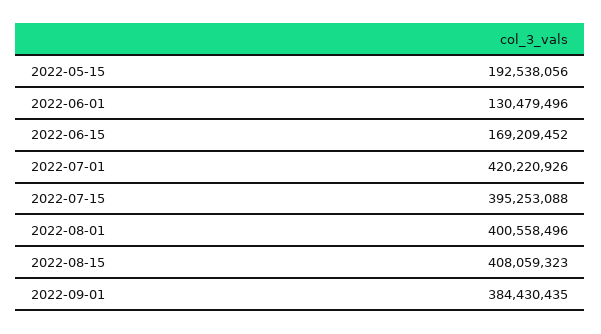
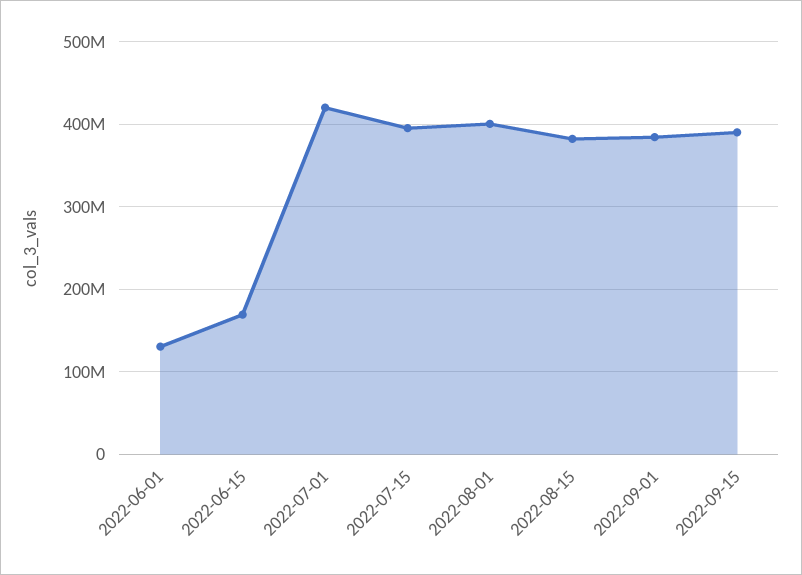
2022-05-15: 192538056 -> none
2022-08-15: 408059323 -> 380000000
2022-09-15: none -> 390000000

